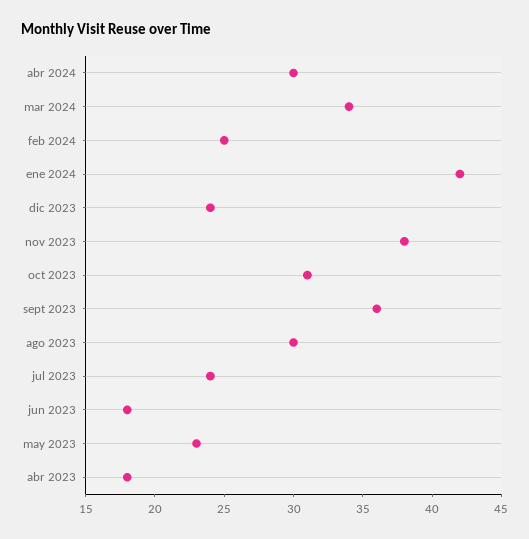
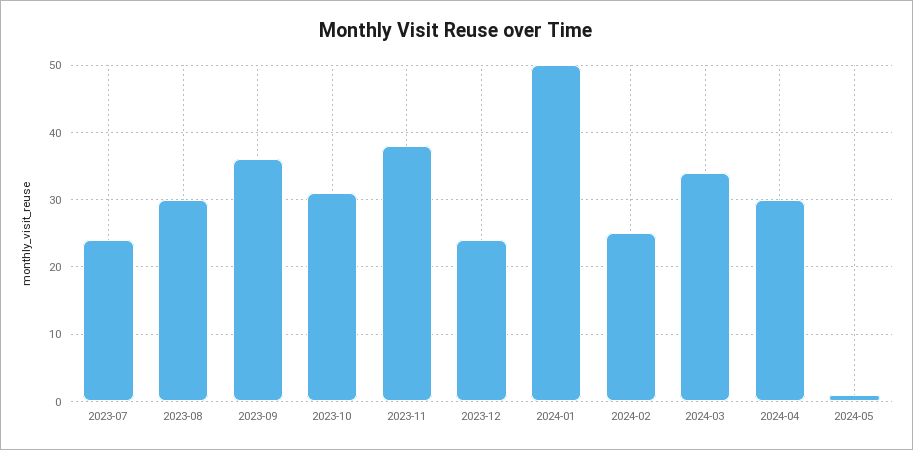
ene 2024: 42 -> 50
jun 2023: 18 -> none
may 2023: 23 -> none
abr 2023: 18 -> none
2024-05: none -> 1

